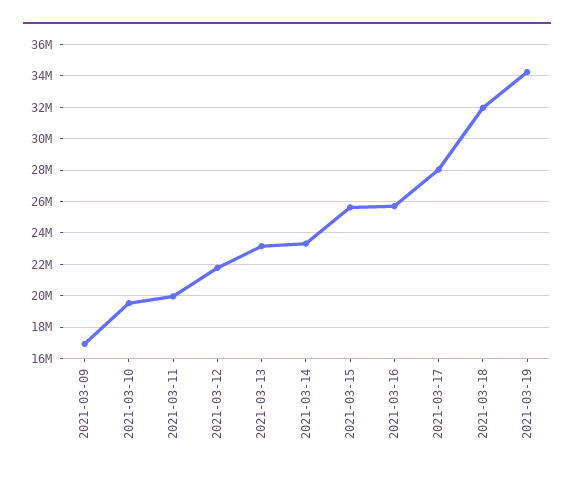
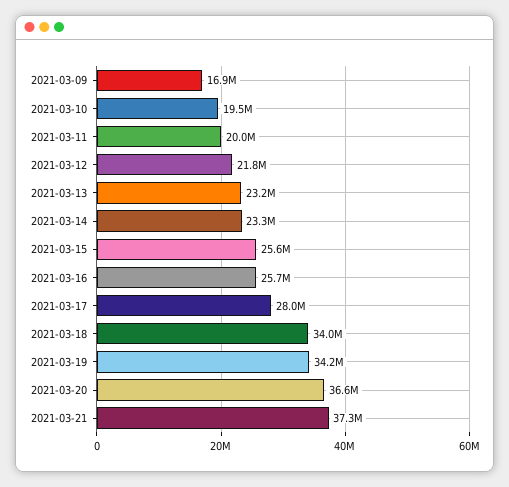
2021-03-18: 32000000 -> 34000000
2021-03-20: none -> 36600000
2021-03-21: none -> 37300000

